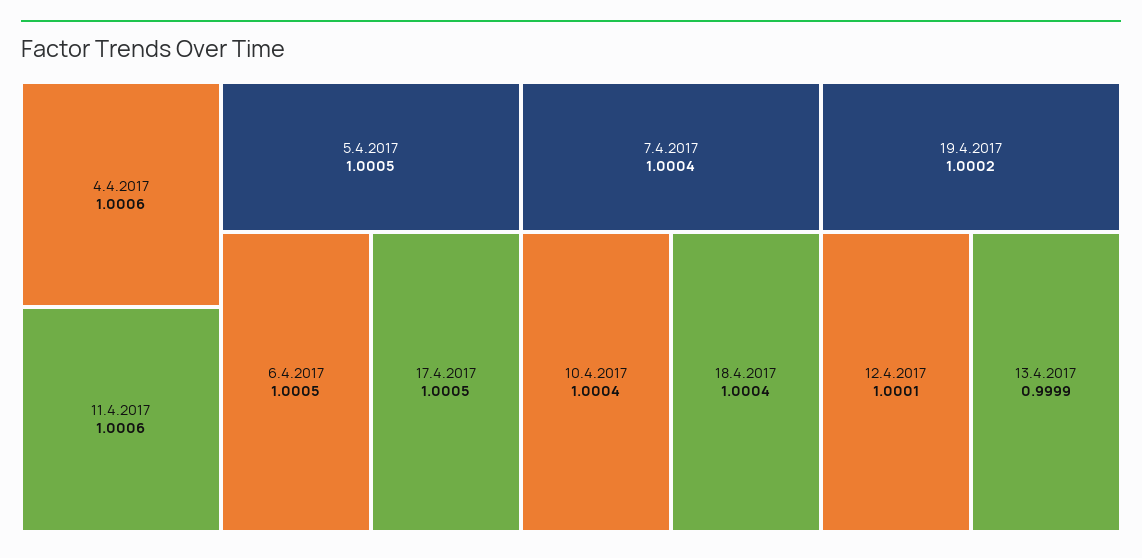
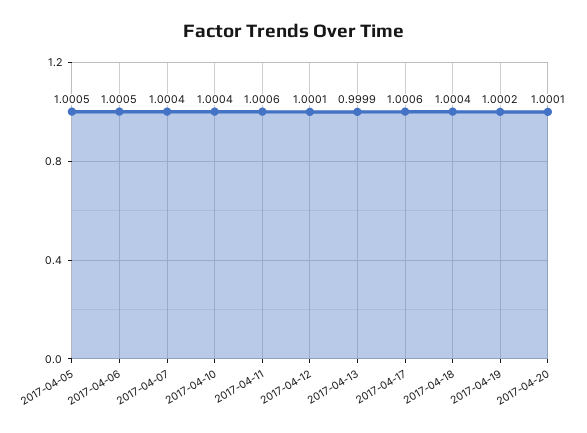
4.4.2017: 1.0006 -> none
17.4.2017: 1.0005 -> 1.0006
2017-04-20: none -> 1.0001

